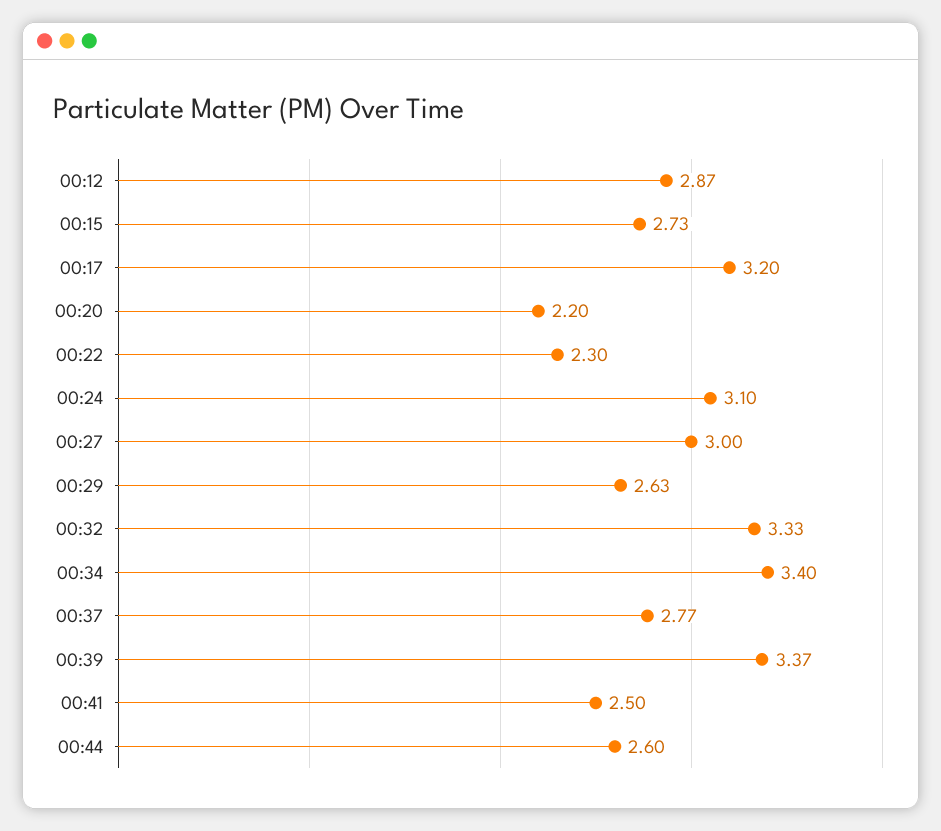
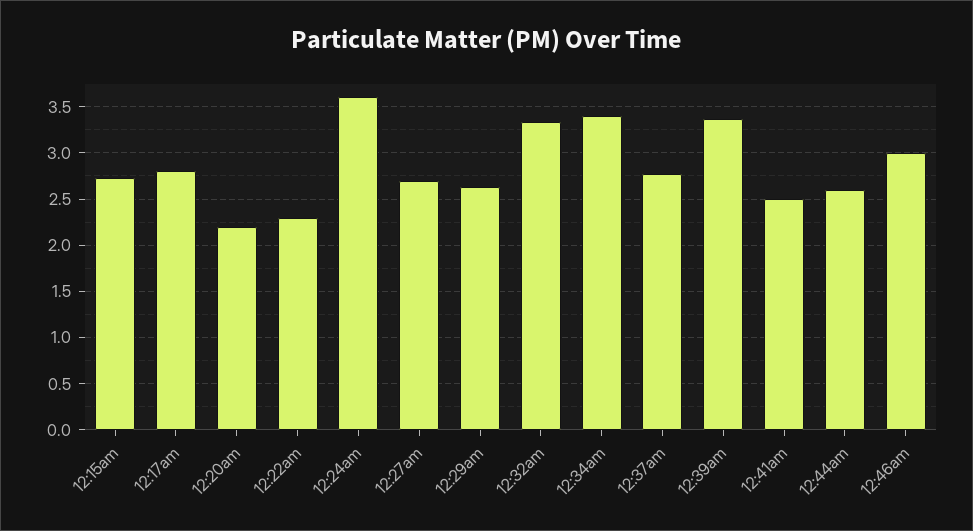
00:12: 2.87 -> none
00:17: 3.2 -> 2.8
00:24: 3.1 -> 3.6
00:27: 3 -> 2.7
12:46am: none -> 3

